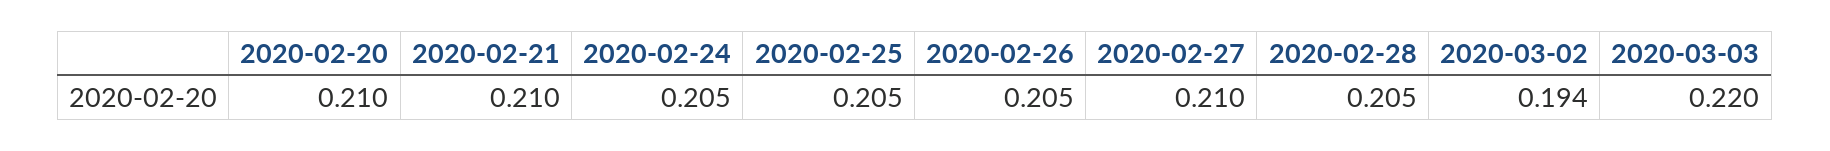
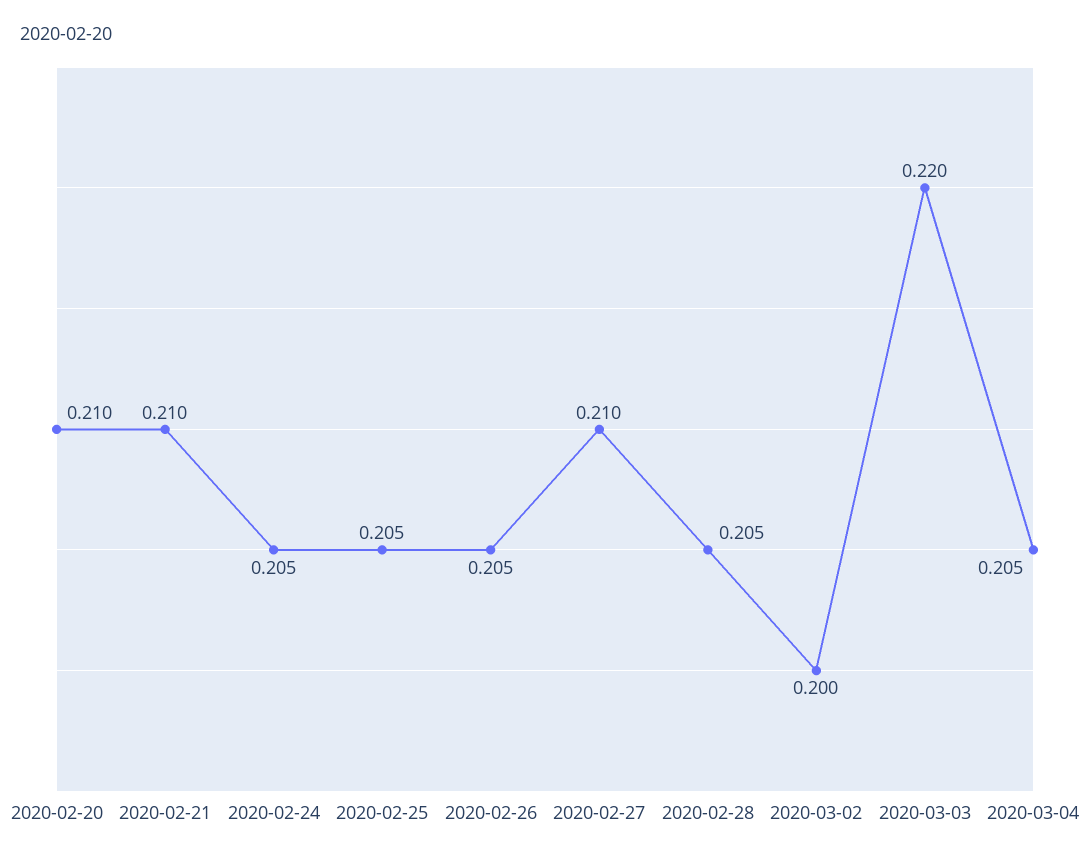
2020-03-02: 0.194 -> 0.2
2020-03-04: none -> 0.205

